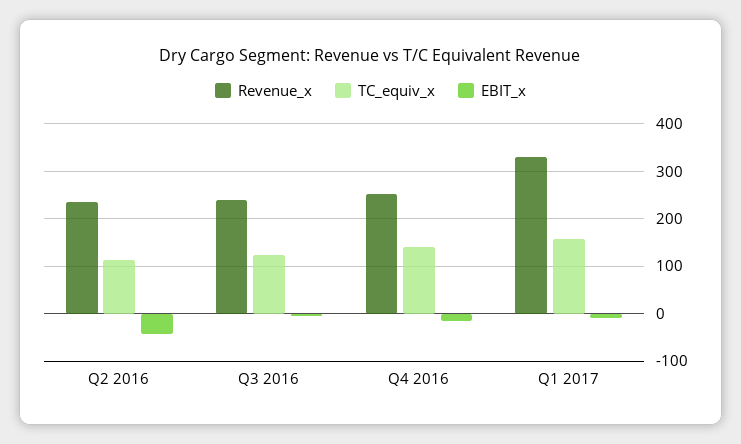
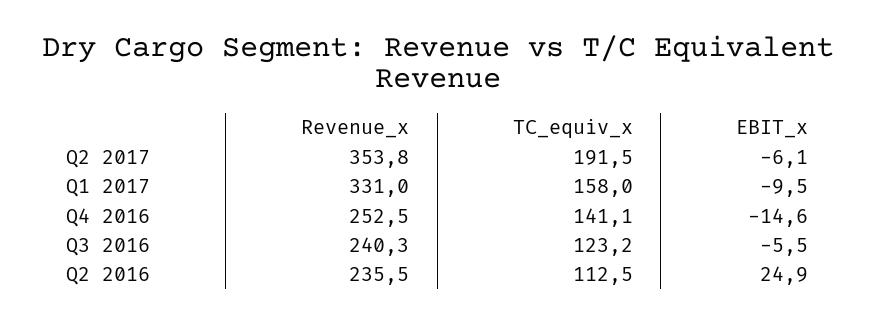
EBIT_x, Q2 2016: -40 -> 24.9
Revenue_x, Q2 2017: none -> 353.8
TC_equiv_x, Q2 2017: none -> 191.5
EBIT_x, Q2 2017: none -> -6.1

